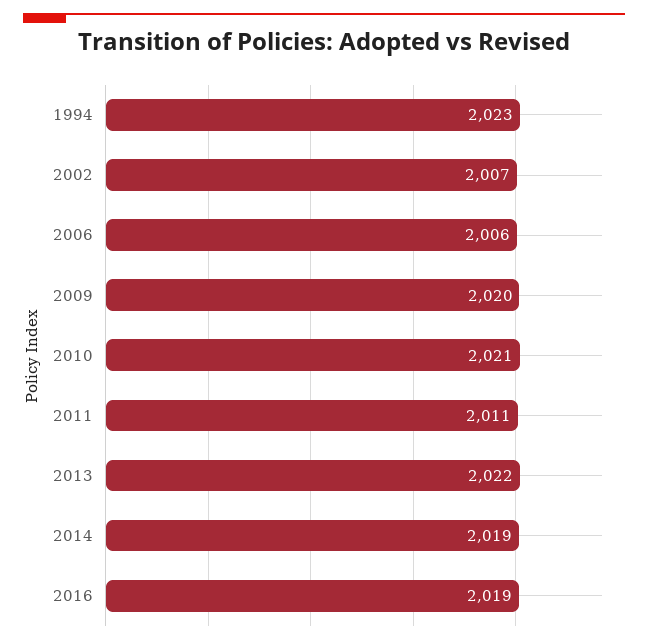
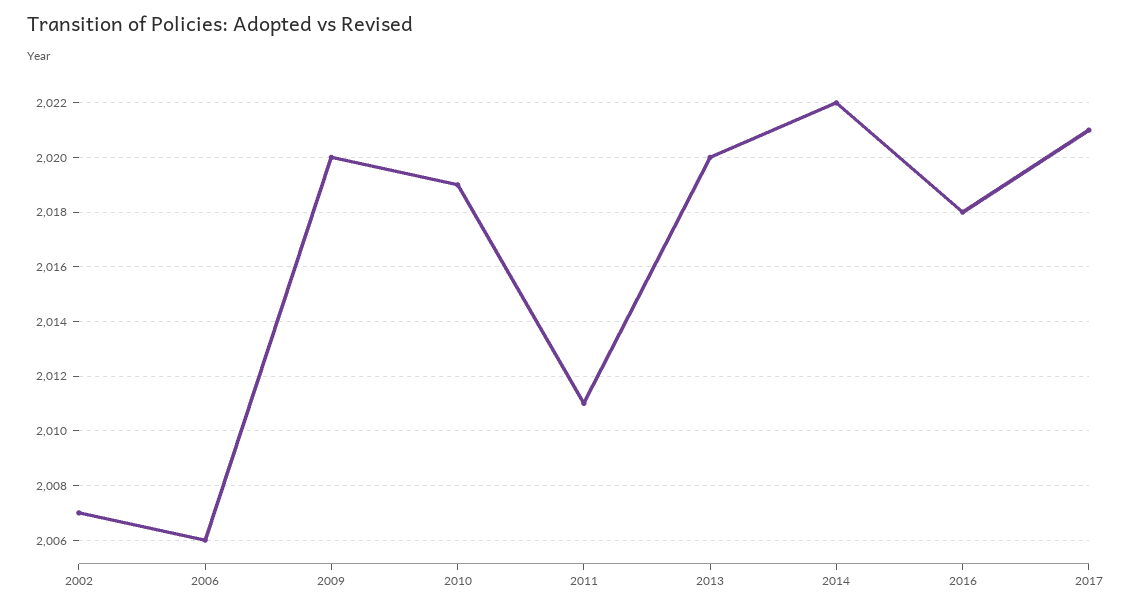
1994: 2023 -> none
2010: 2021 -> 2019
2013: 2022 -> 2020
2014: 2019 -> 2022
2016: 2019 -> 2018
2017: none -> 2021

